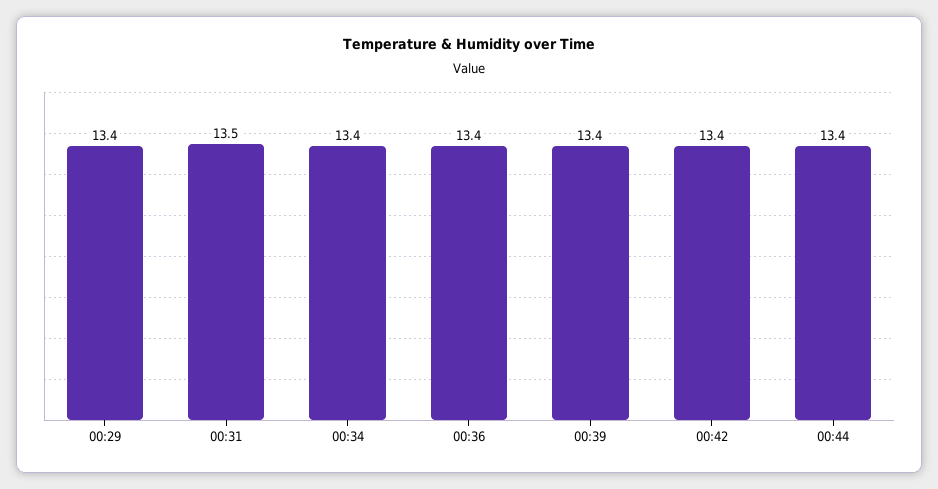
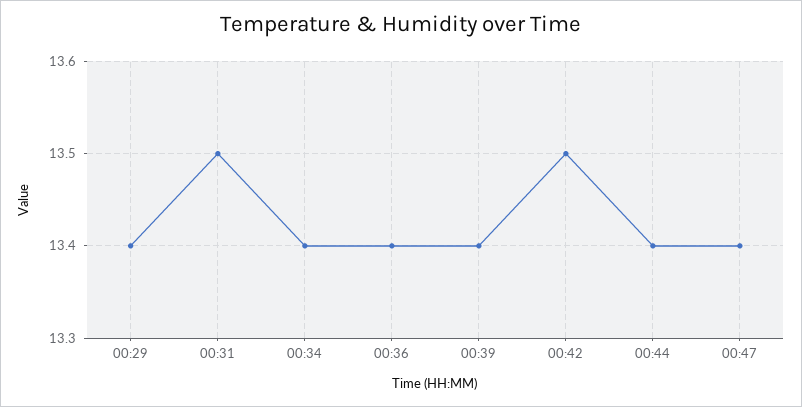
00:42: 13.4 -> 13.5
00:47: none -> 13.4

